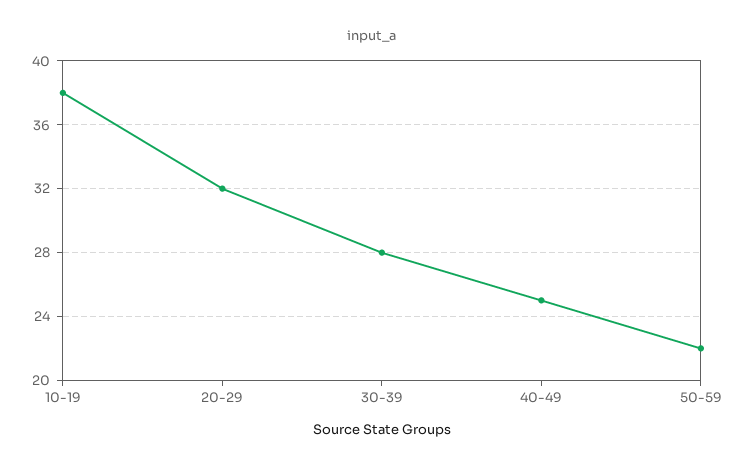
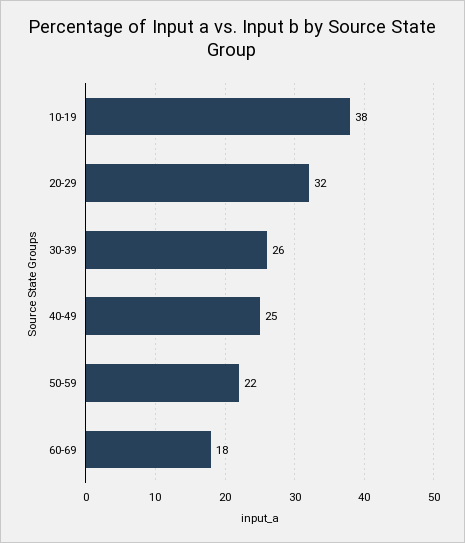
30-39: 28 -> 26
60-69: none -> 18

